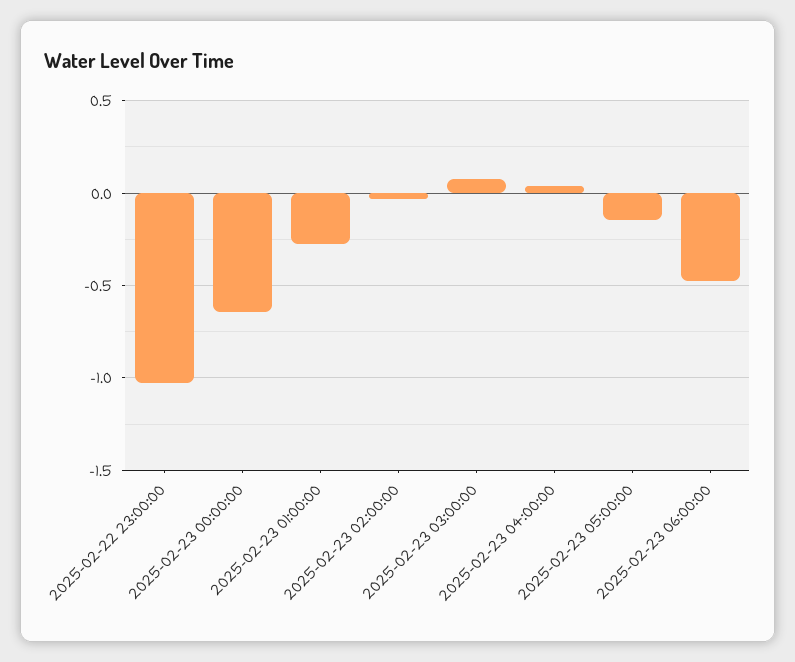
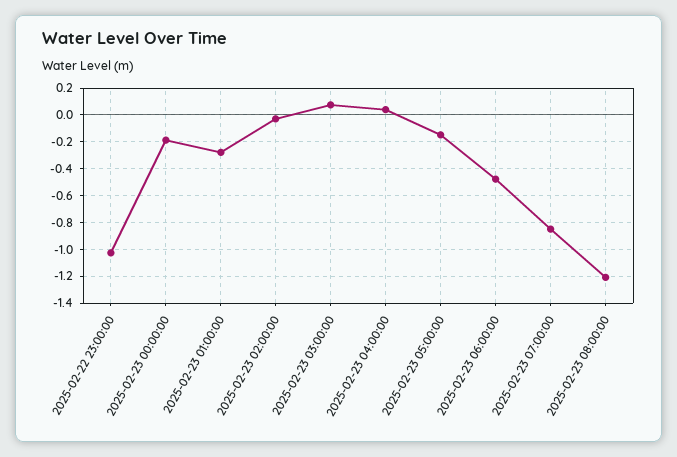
2025-02-23 00:00:00: -0.65 -> -0.2
2025-02-23 07:00:00: none -> -0.85
2025-02-23 08:00:00: none -> -1.2

